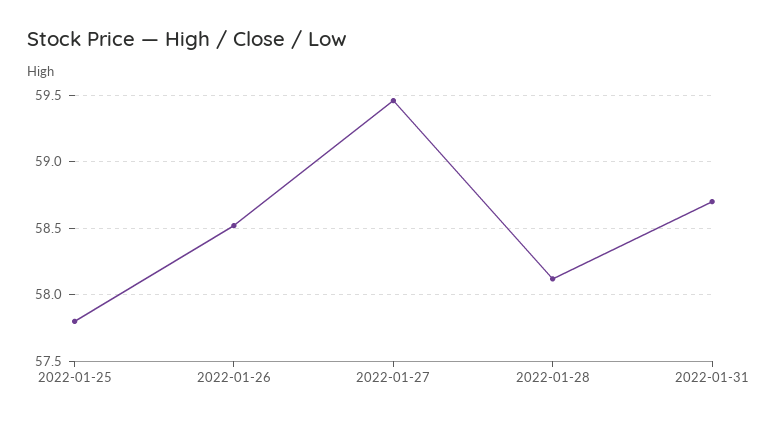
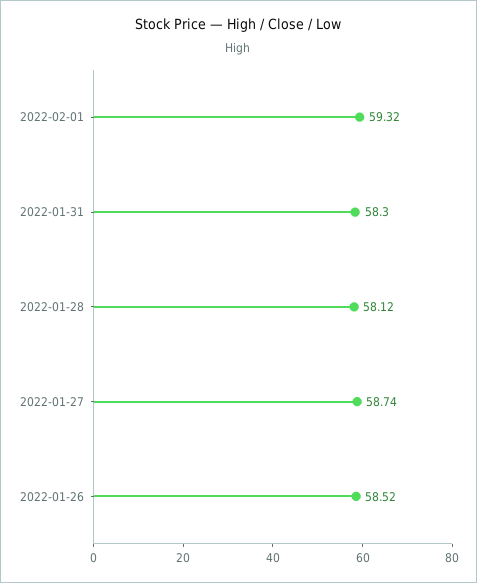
2022-01-25: 57.8 -> none
2022-01-27: 59.45 -> 58.74
2022-01-31: 58.7 -> 58.3
2022-02-01: none -> 59.32

